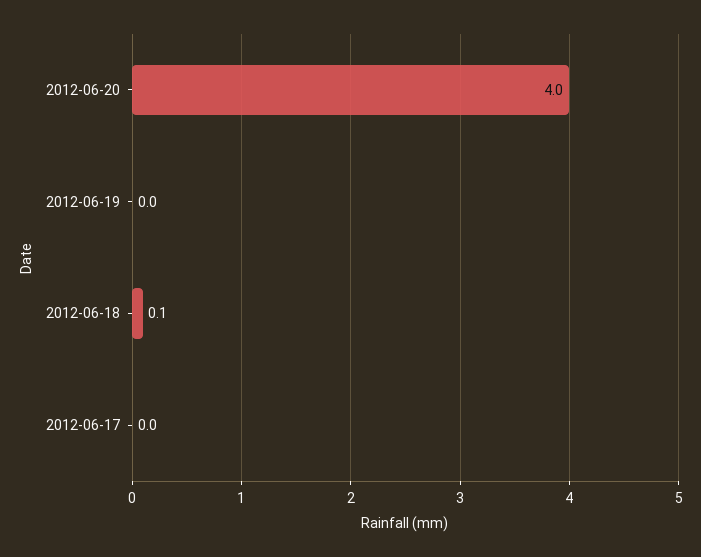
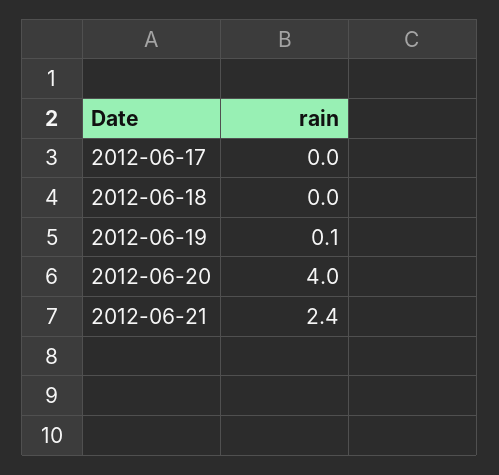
2012-06-19: 0 -> 0.1
2012-06-18: 0.1 -> 0
2012-06-21: none -> 2.4

